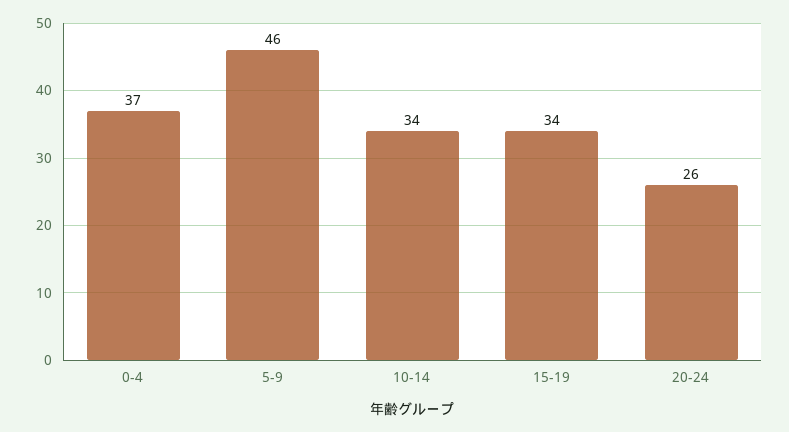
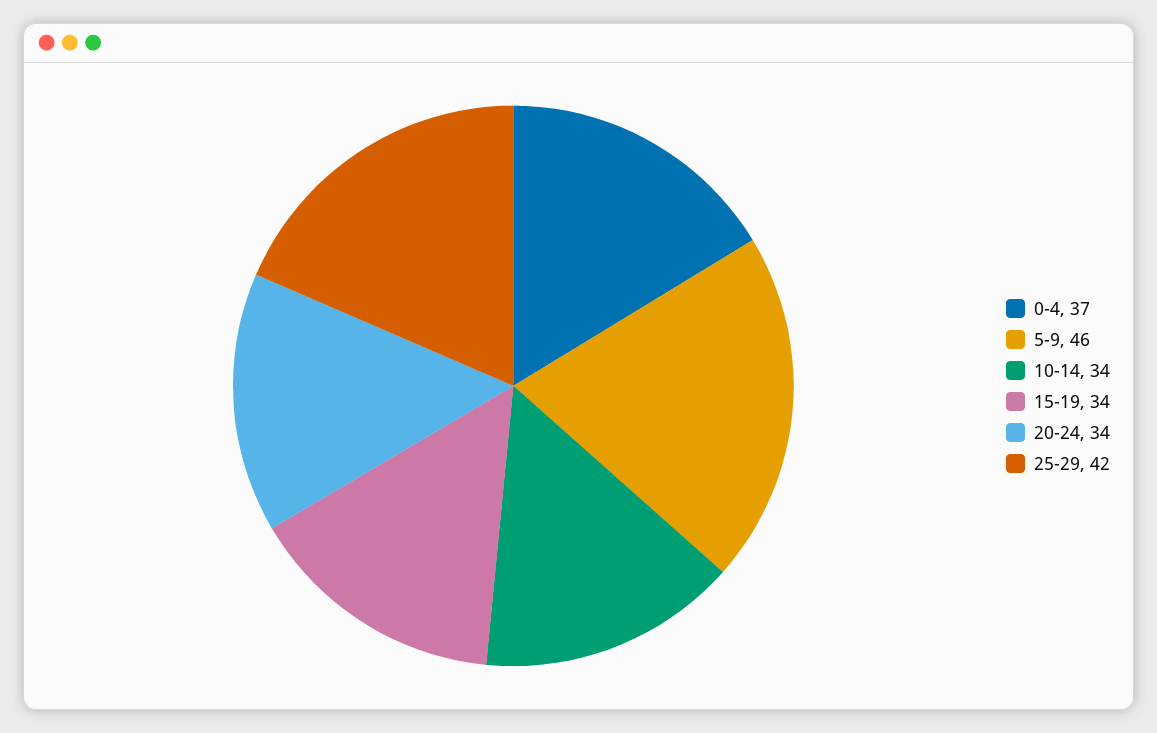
20-24: 26 -> 34
25-29: none -> 42

